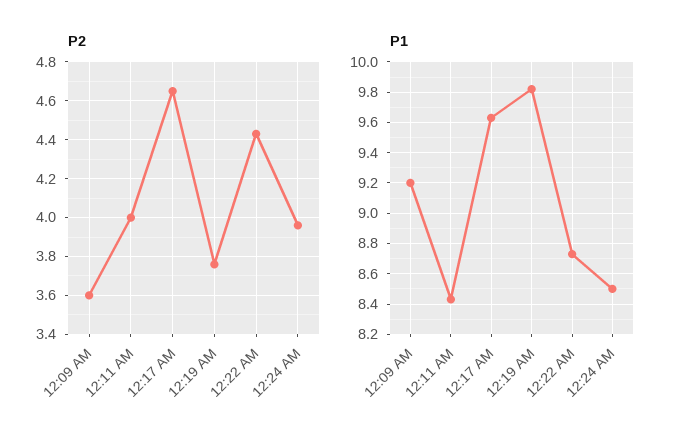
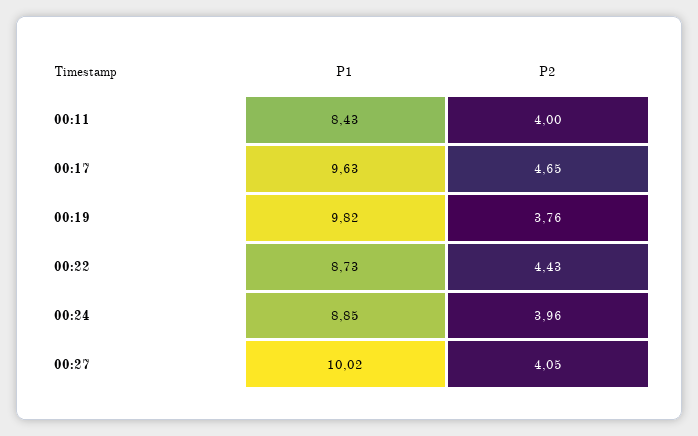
P2, 12:09 AM: 3.6 -> none
P1, 12:09 AM: 9.2 -> none
P1, 12:24 AM: 8.5 -> 8.85
P1, 00:27: none -> 10.02
P2, 00:27: none -> 4.05

